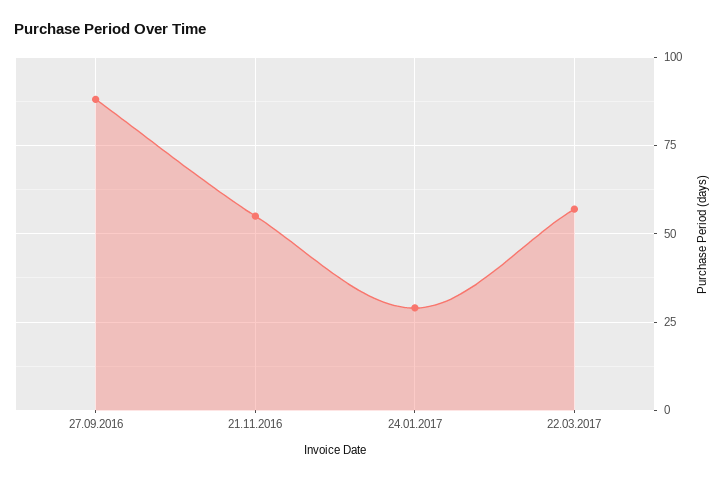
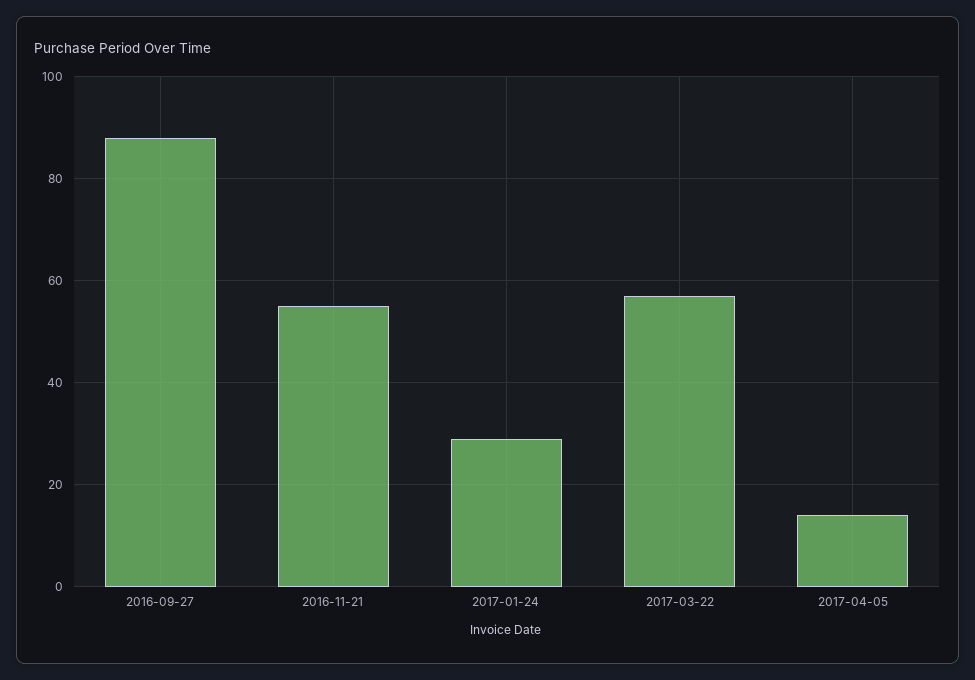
2017-04-05: none -> 15

